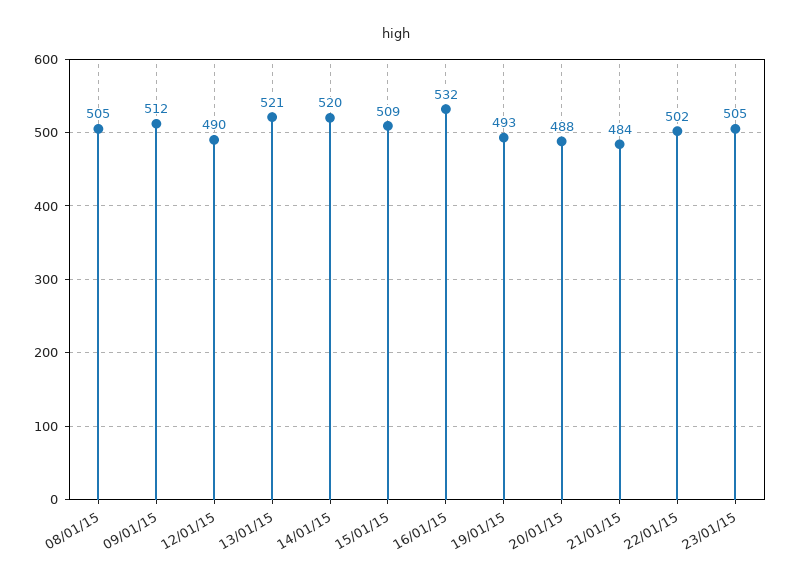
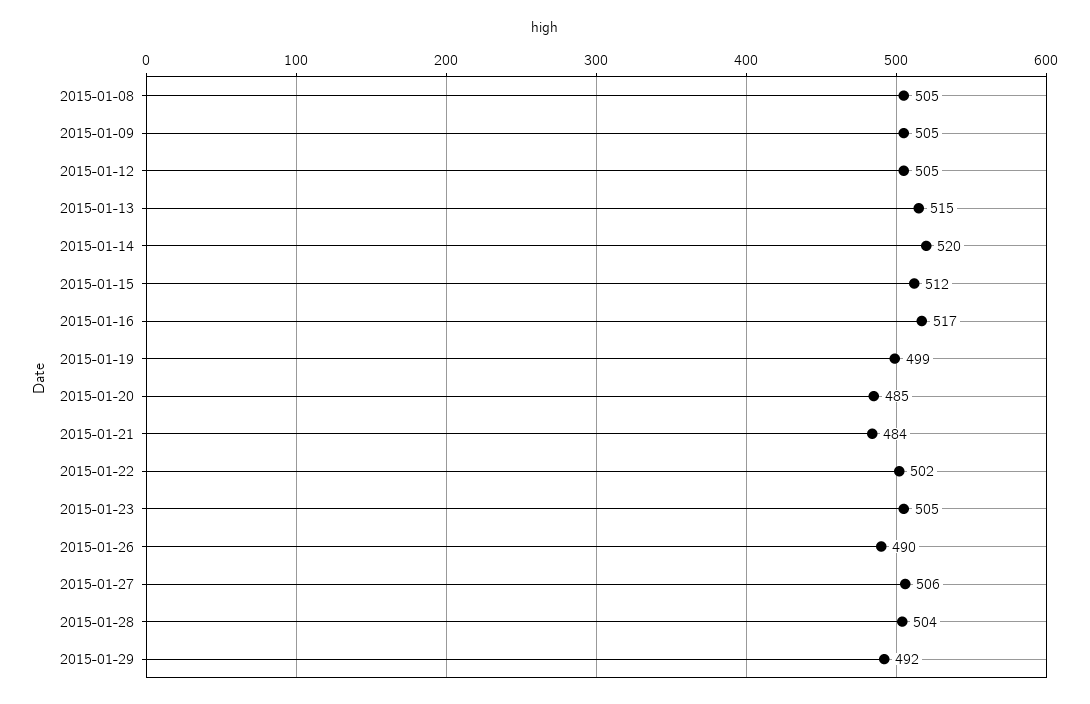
09/01/15: 512 -> 505
12/01/15: 490 -> 505
13/01/15: 521 -> 515
15/01/15: 509 -> 512
16/01/15: 532 -> 517
19/01/15: 493 -> 499
20/01/15: 488 -> 485
2015-01-26: none -> 490
2015-01-27: none -> 506
2015-01-28: none -> 504
2015-01-29: none -> 492

